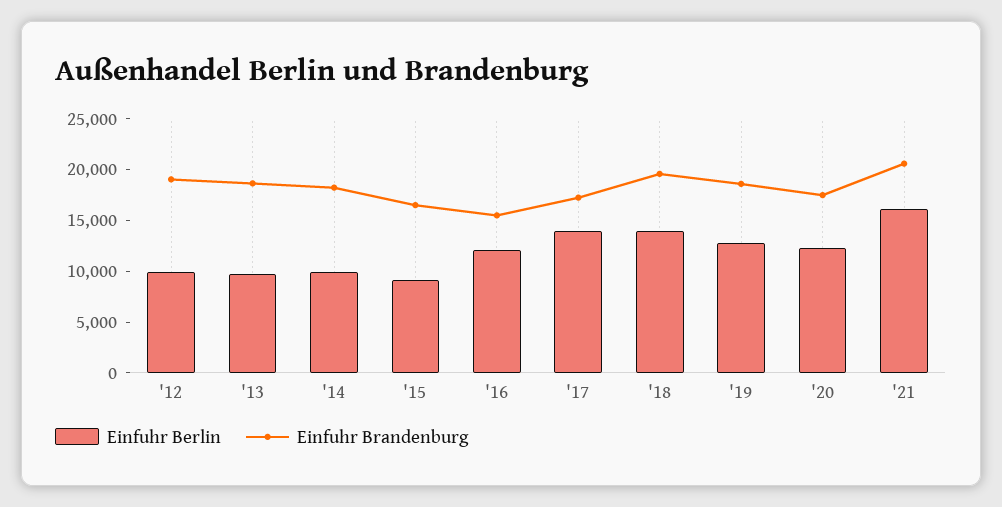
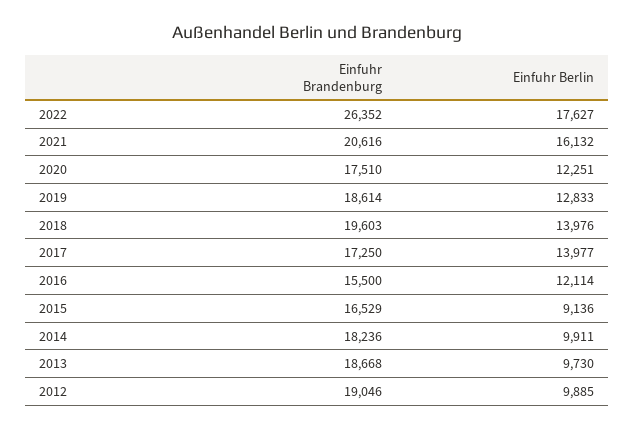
Einfuhr Brandenburg, 2022: none -> 26352
Einfuhr Berlin, 2022: none -> 17627

